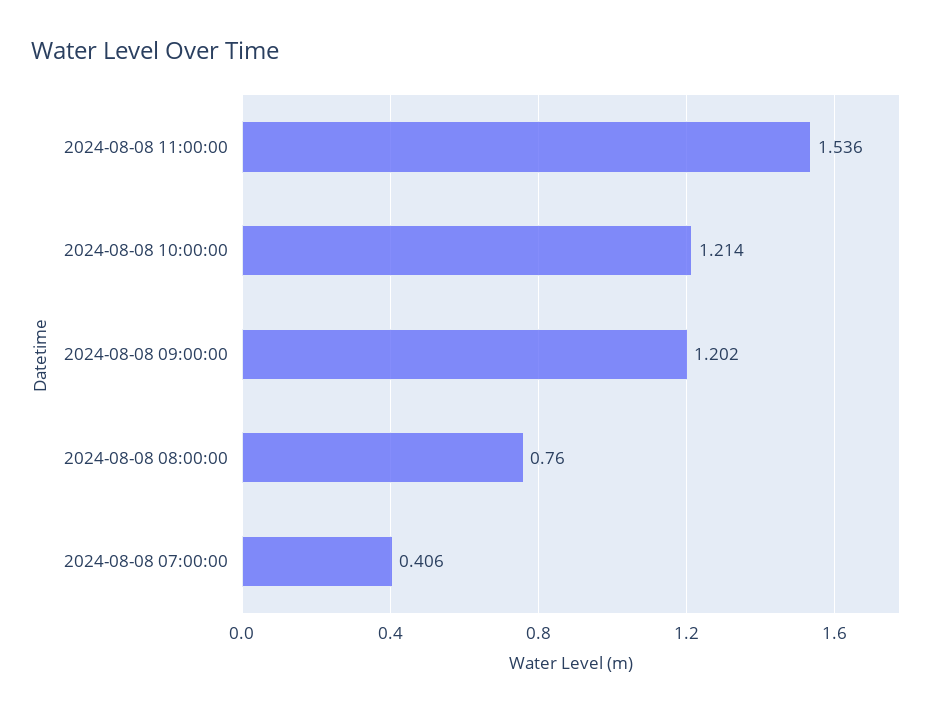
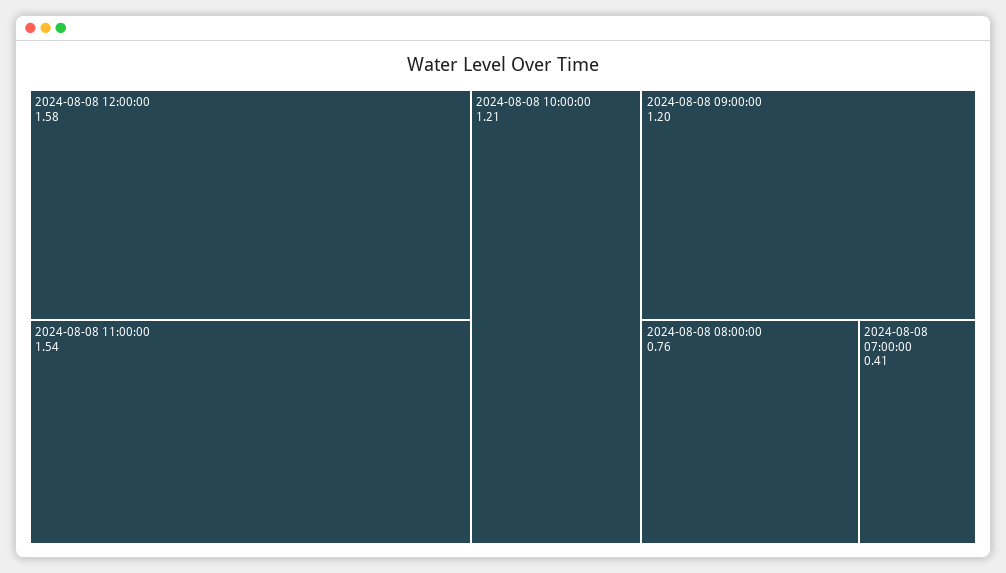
2024-08-08 12:00:00: none -> 1.58

